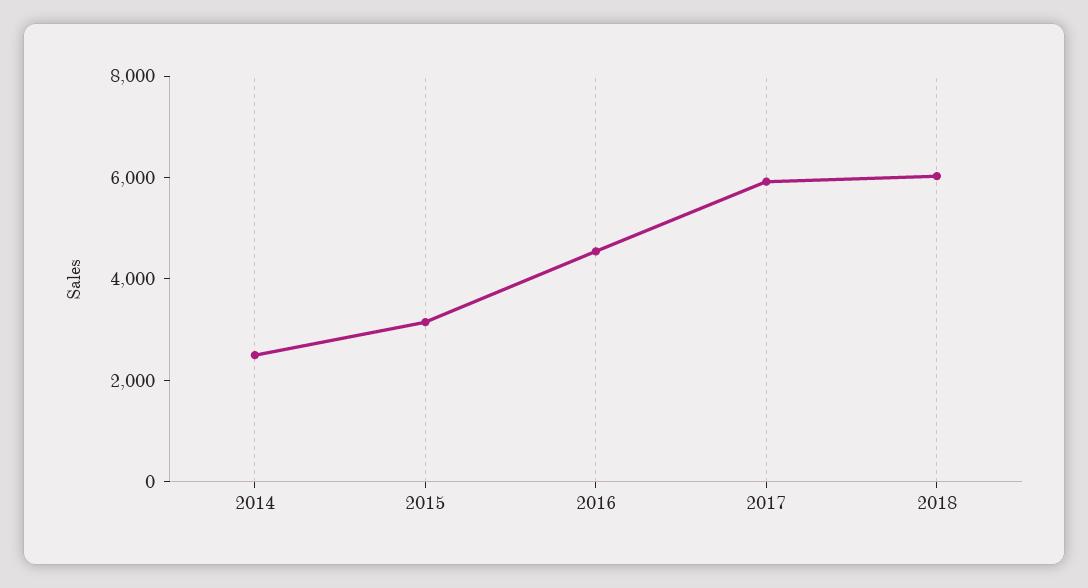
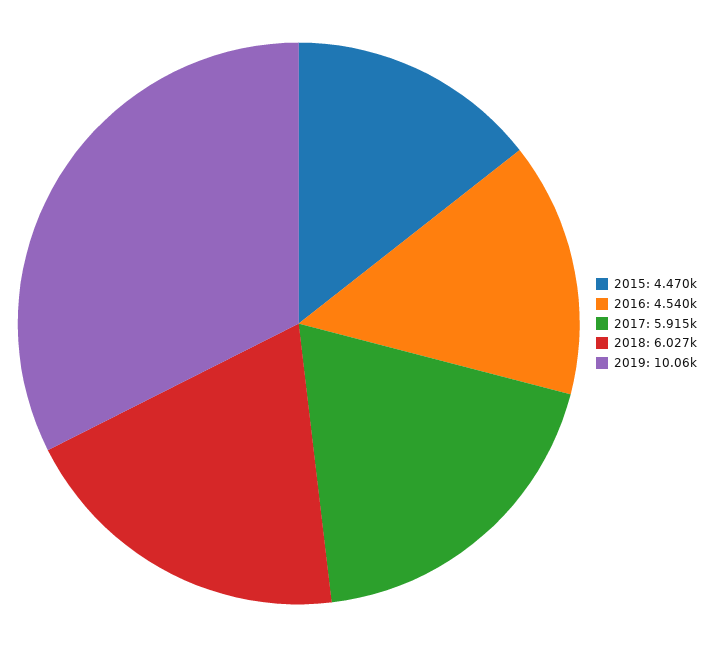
2014: 2500 -> none
2015: 3000 -> 4470
2019: none -> 10060

